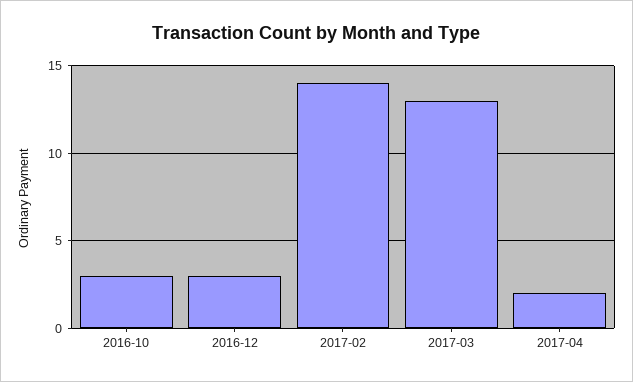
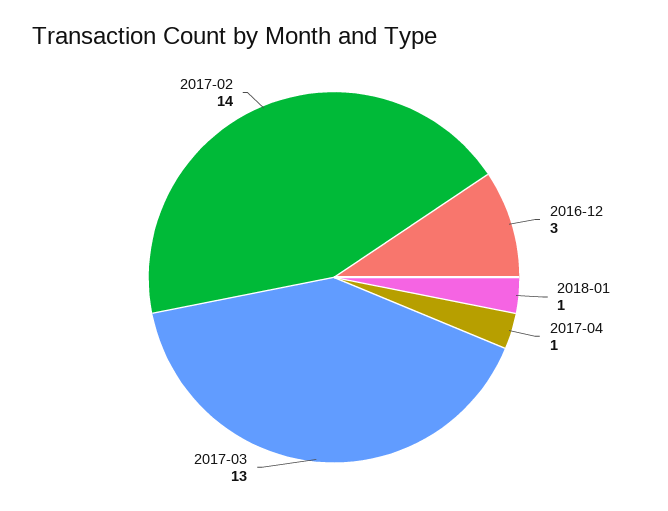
2016-10: 3 -> none
2017-04: 2 -> 1
2018-01: none -> 1

